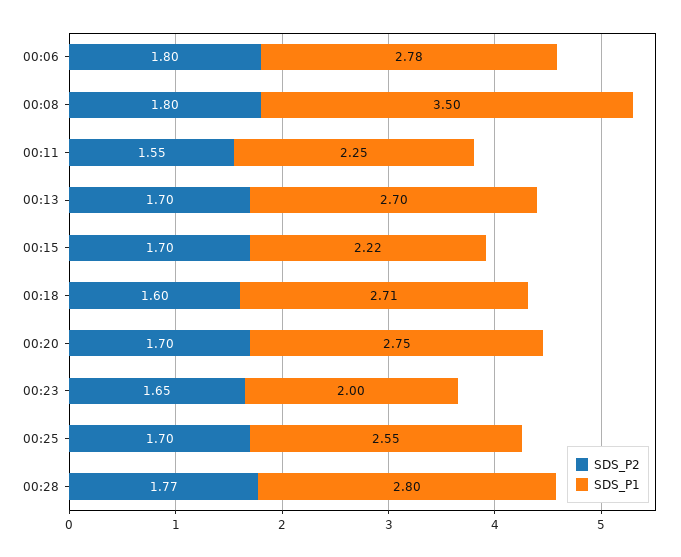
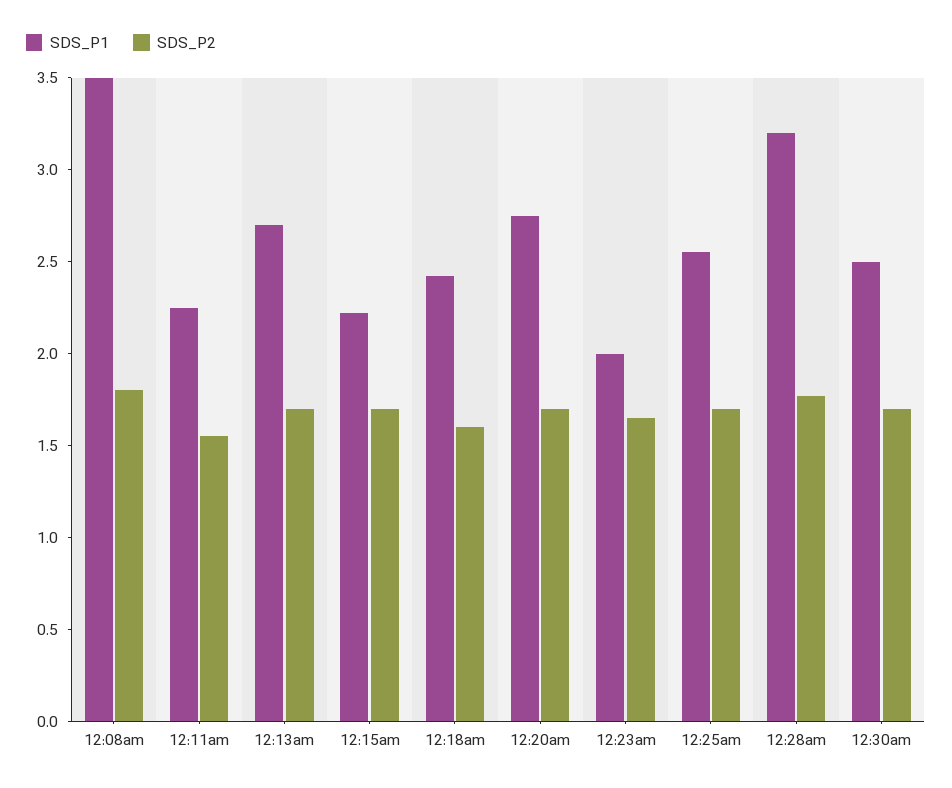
SDS_P2, 00:06: 1.8 -> none
SDS_P1, 00:06: 2.78 -> none
SDS_P1, 00:18: 2.71 -> 2.4
SDS_P1, 00:28: 2.8 -> 3.2
SDS_P1, 12:30am: none -> 2.5
SDS_P2, 12:30am: none -> 1.7

